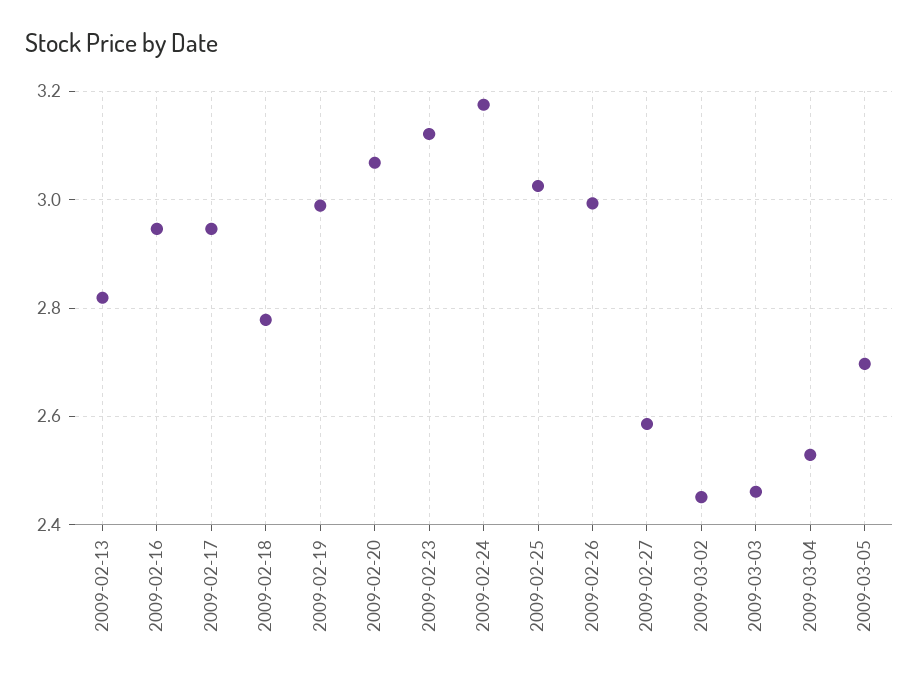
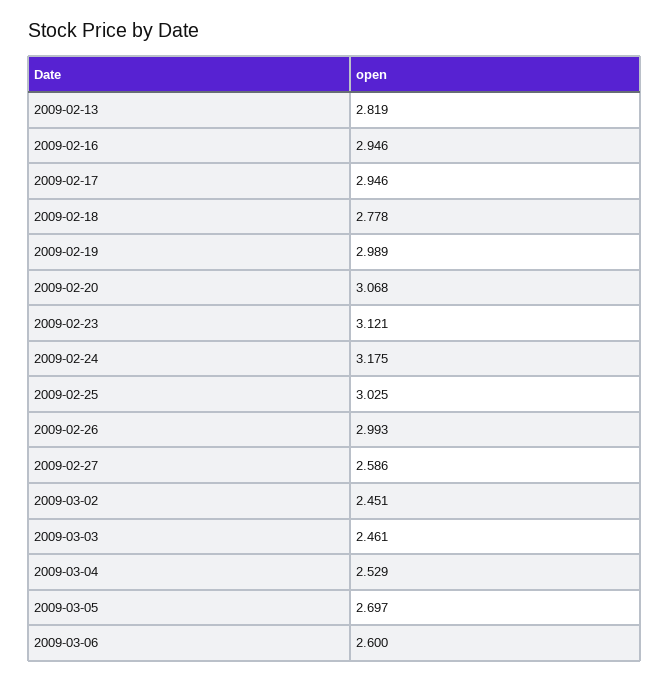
2009-03-06: none -> 2.6

